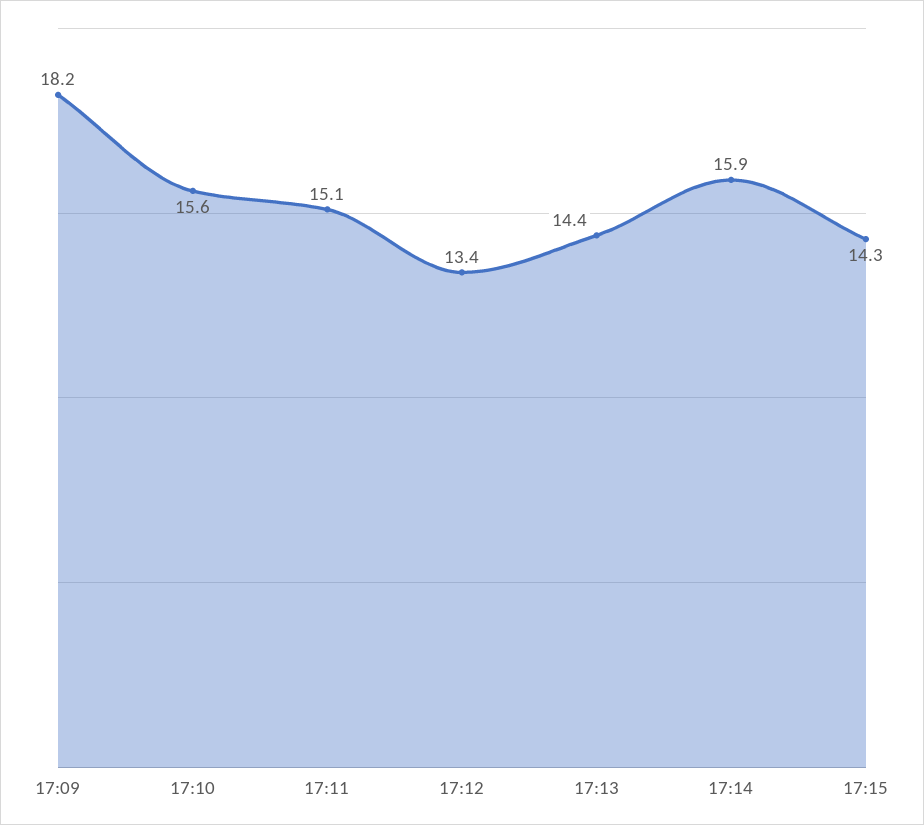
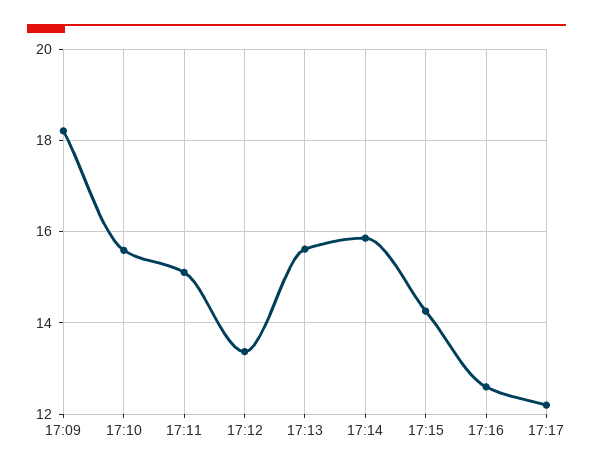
17:13: 14.4 -> 15.6
17:16: none -> 12.6
17:17: none -> 12.2

